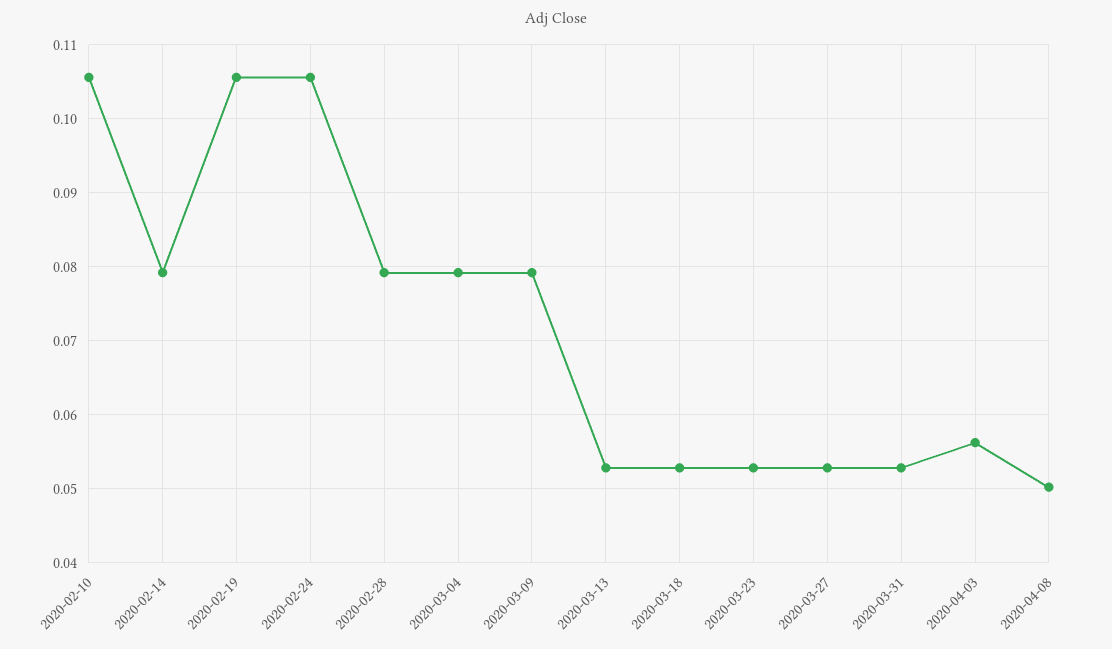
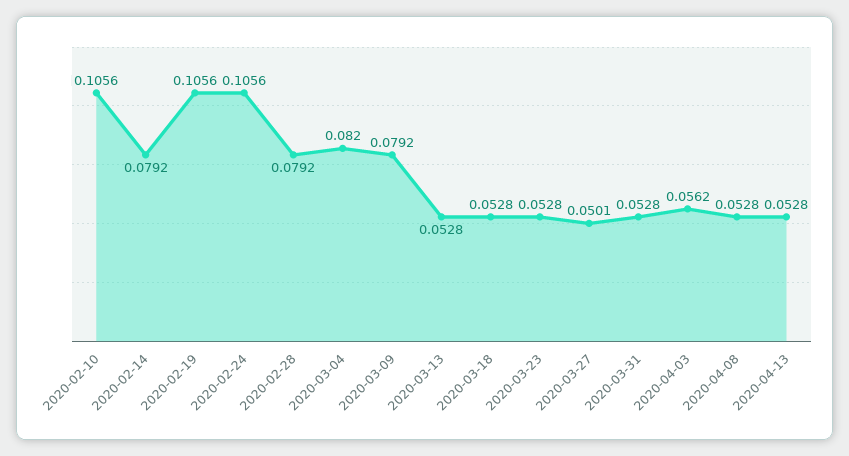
2020-03-04: 0.079 -> 0.082
2020-03-27: 0.053 -> 0.0501
2020-04-08: 0.05 -> 0.0528
2020-04-13: none -> 0.0528

